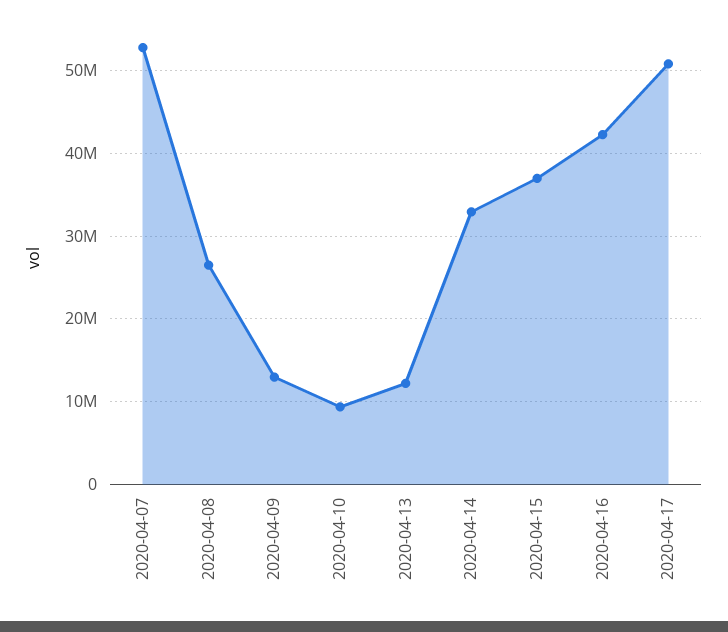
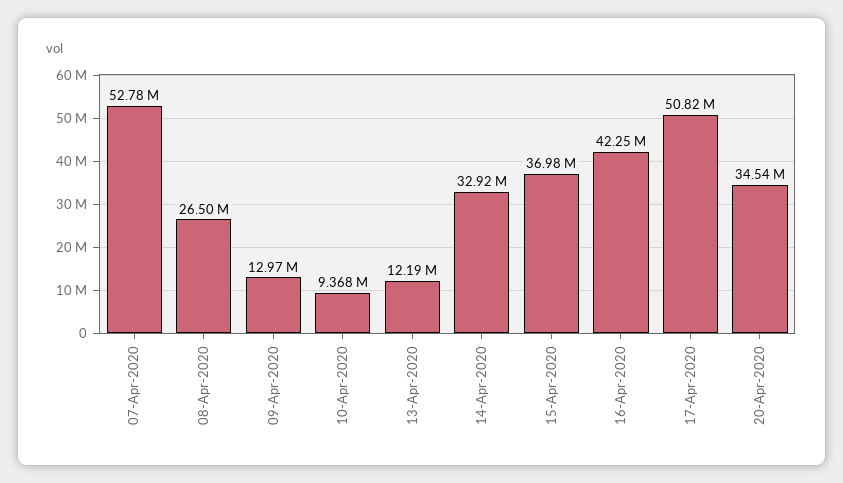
20-Apr-2020: none -> 34540000

